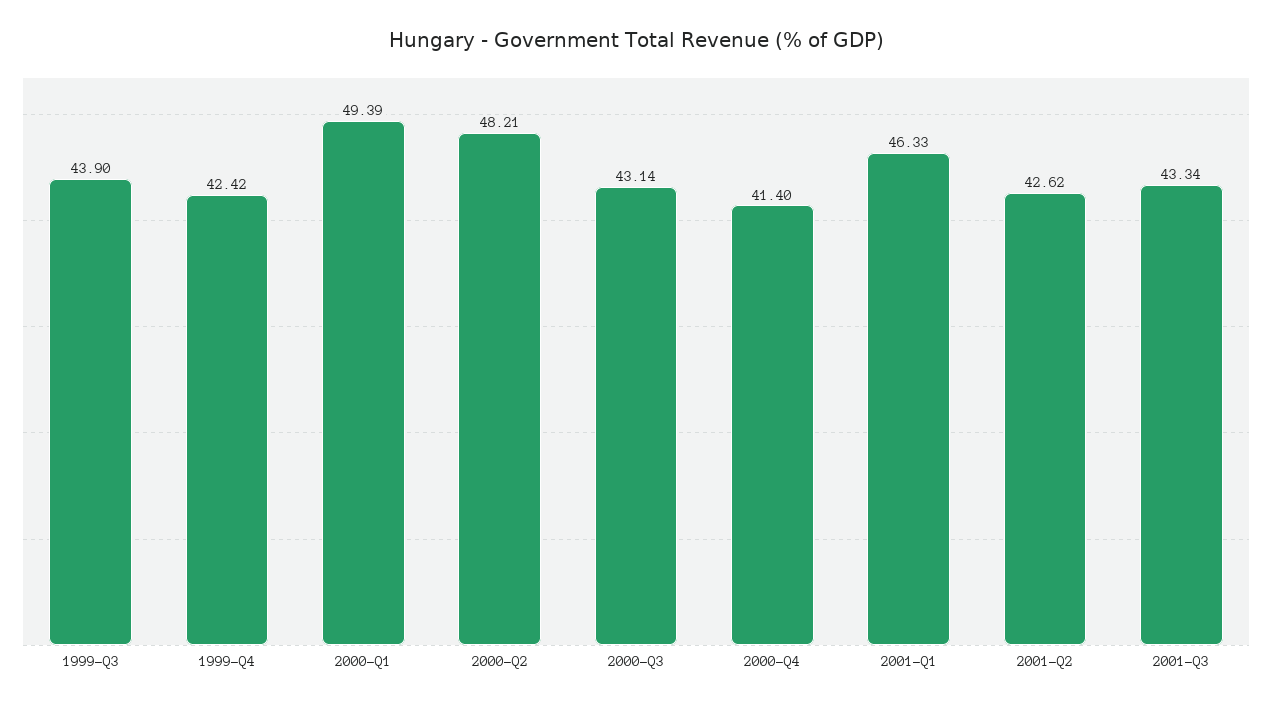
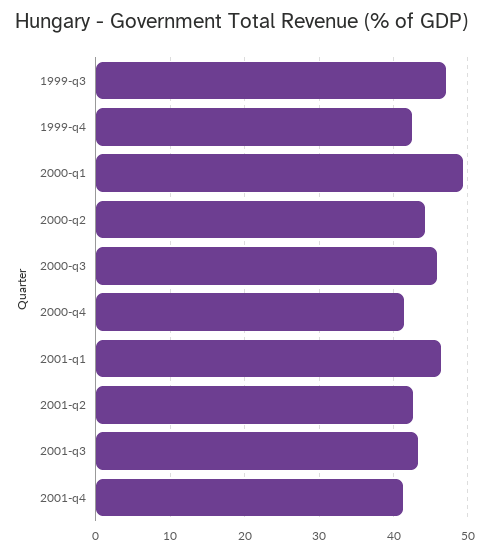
1999-Q3: 43.9 -> 47
2000-Q2: 48.21 -> 44
2000-Q3: 43.14 -> 46
2001-q4: none -> 41

